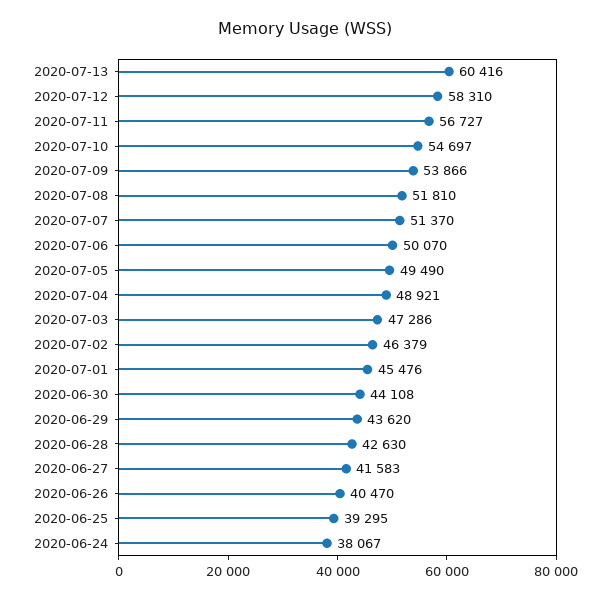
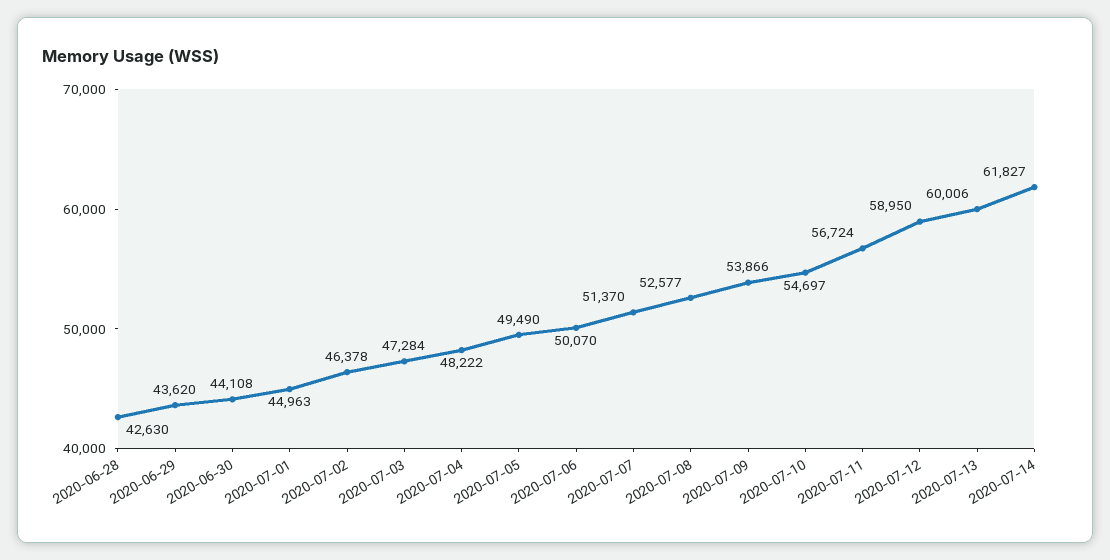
2020-07-13: 60416 -> 60006
2020-07-12: 58310 -> 58950
2020-07-11: 56727 -> 56724
2020-07-08: 51810 -> 52577
2020-07-04: 48921 -> 48222
2020-07-03: 47286 -> 47284
2020-07-02: 46379 -> 46378
2020-07-01: 45476 -> 44963
2020-06-27: 41583 -> none
2020-06-26: 40470 -> none
2020-06-25: 39295 -> none
2020-06-24: 38067 -> none
2020-07-14: none -> 61827

